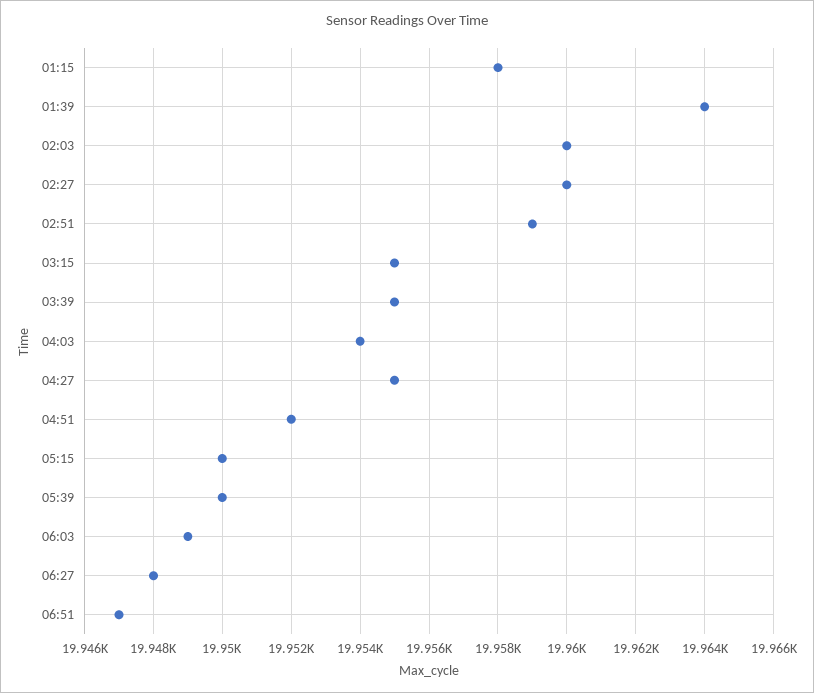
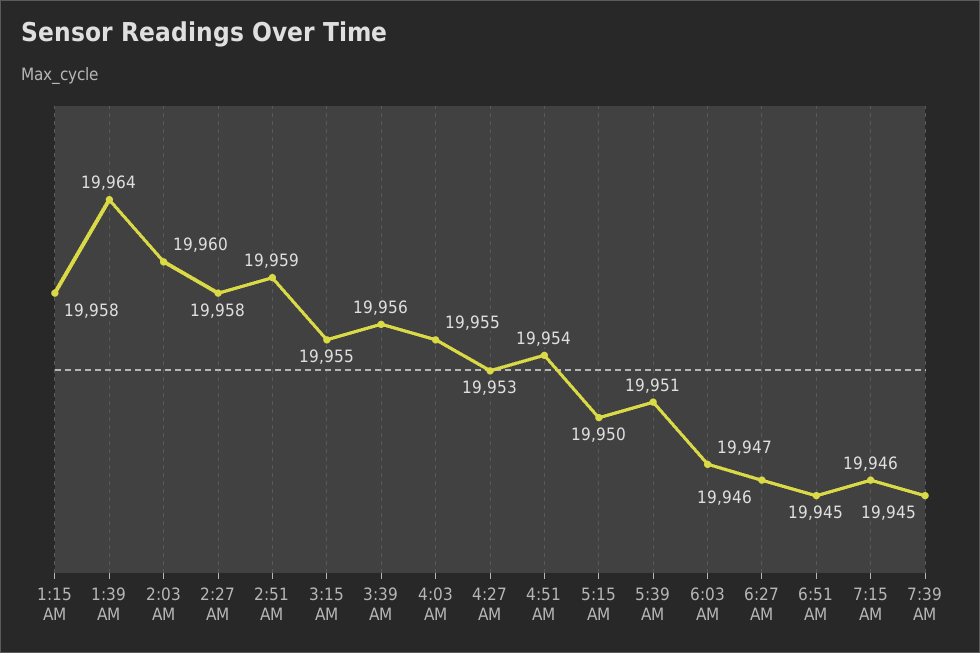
02:27: 19960 -> 19958
03:39: 19955 -> 19956
04:03: 19954 -> 19955
04:27: 19955 -> 19953
04:51: 19952 -> 19954
05:39: 19950 -> 19951
06:03: 19949 -> 19947
06:27: 19948 -> 19946
06:51: 19947 -> 19945
7:15 AM: none -> 19946
7:39 AM: none -> 19945

